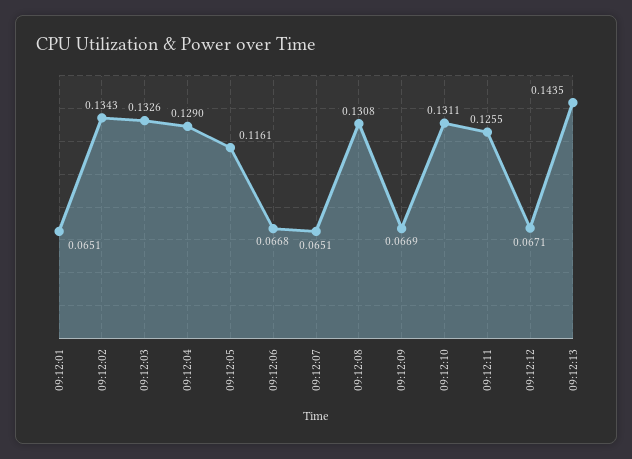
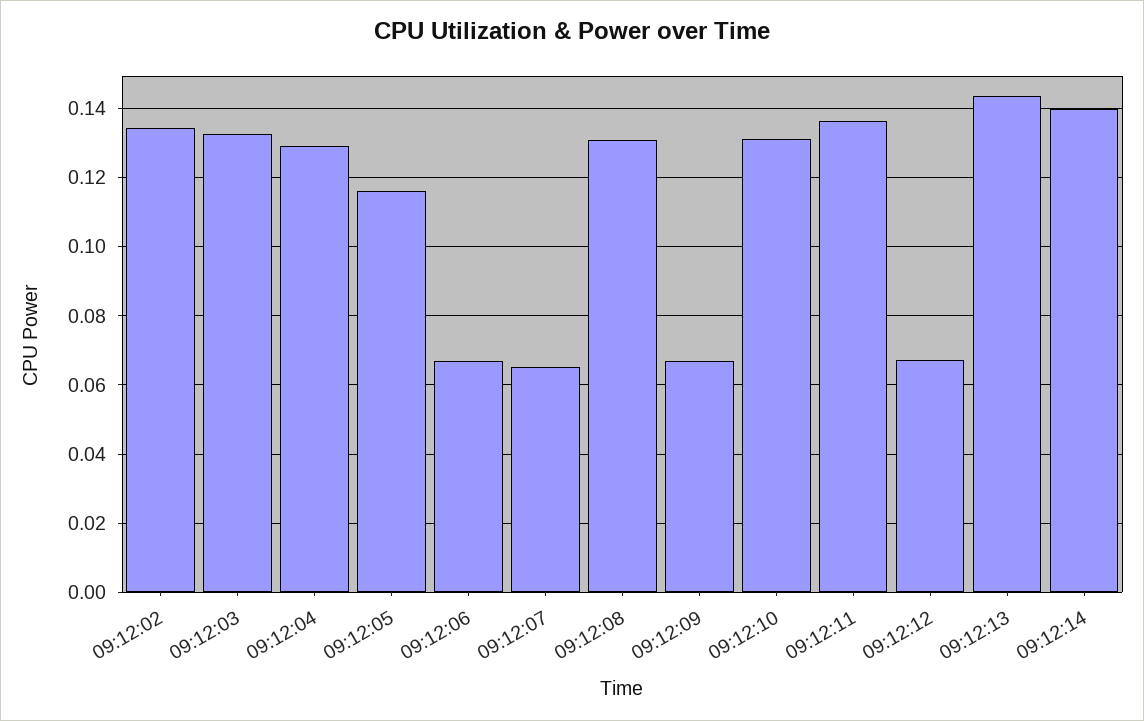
09:12:01: 0.0651 -> none
09:12:11: 0.1255 -> 0.136
09:12:14: none -> 0.14

